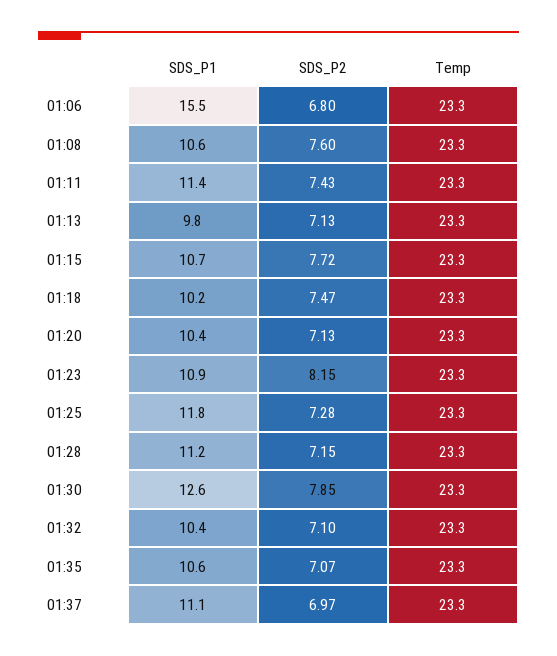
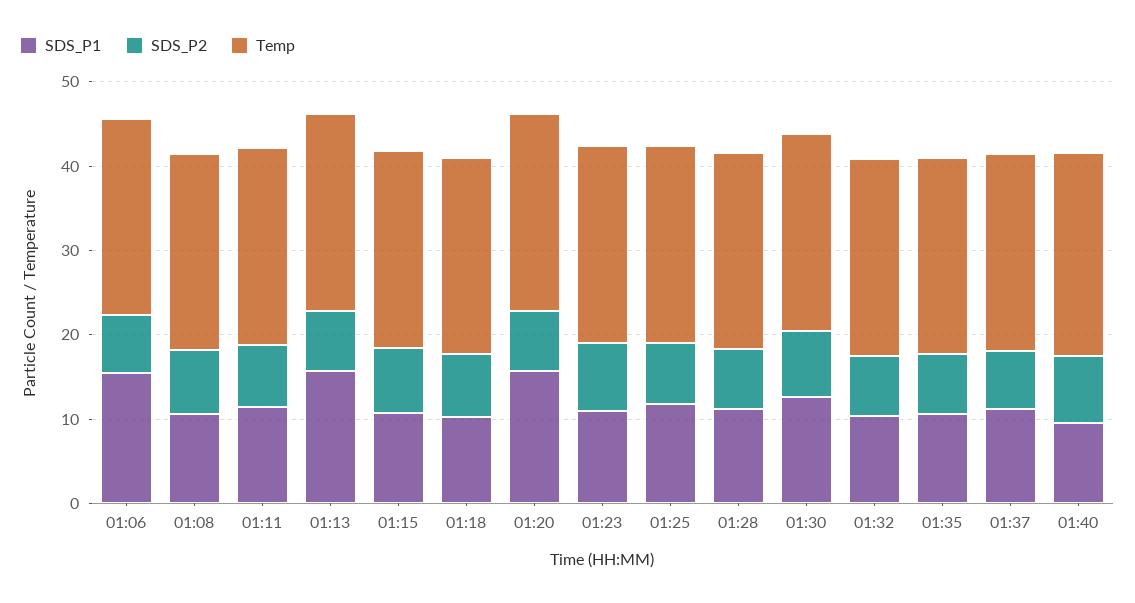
SDS_P1, 01:13: 9.8 -> 16
SDS_P1, 01:20: 10.4 -> 16
SDS_P1, 01:40: none -> 10
SDS_P2, 01:40: none -> 8
Temp, 01:40: none -> 24

